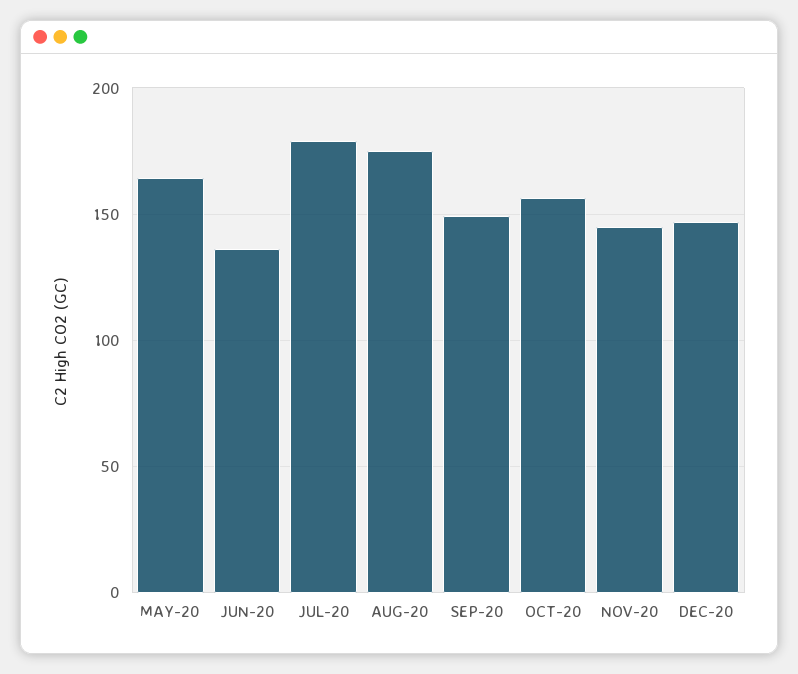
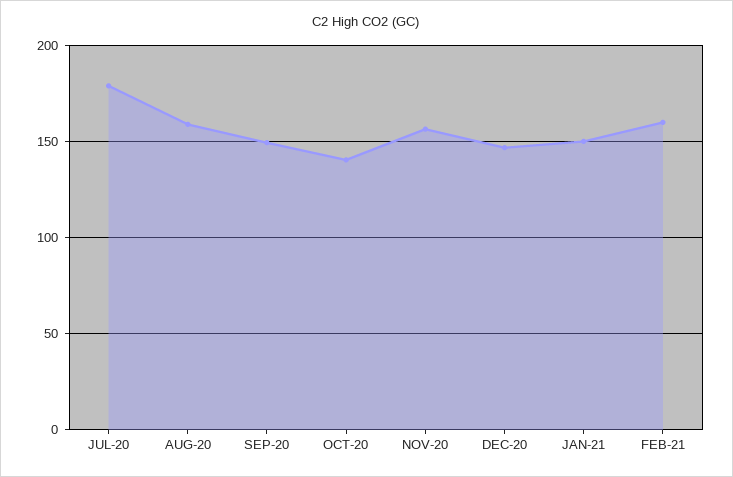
MAY-20: 165 -> none
JUN-20: 135 -> none
AUG-20: 175 -> 160
OCT-20: 155 -> 140
NOV-20: 145 -> 155
JAN-21: none -> 150
FEB-21: none -> 160

